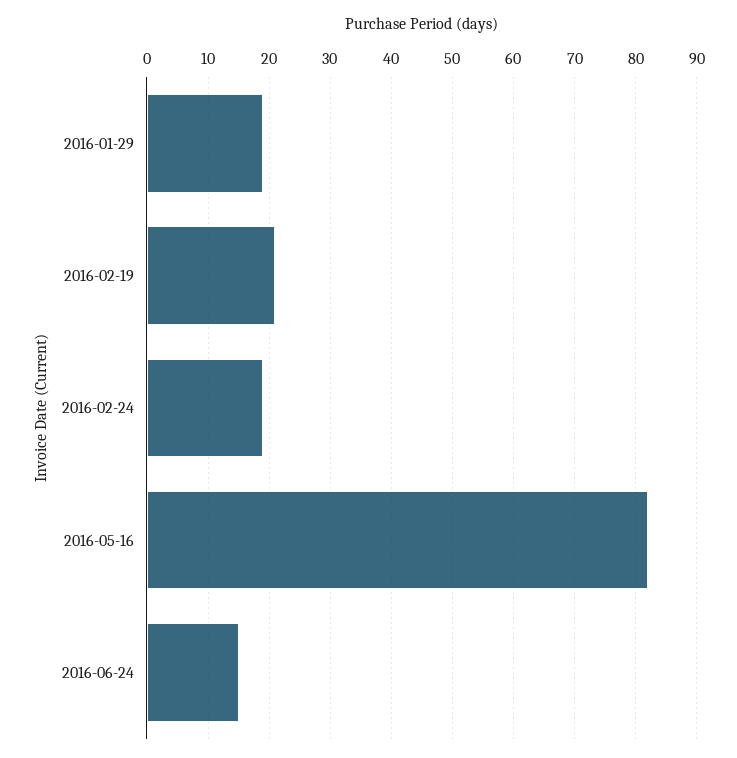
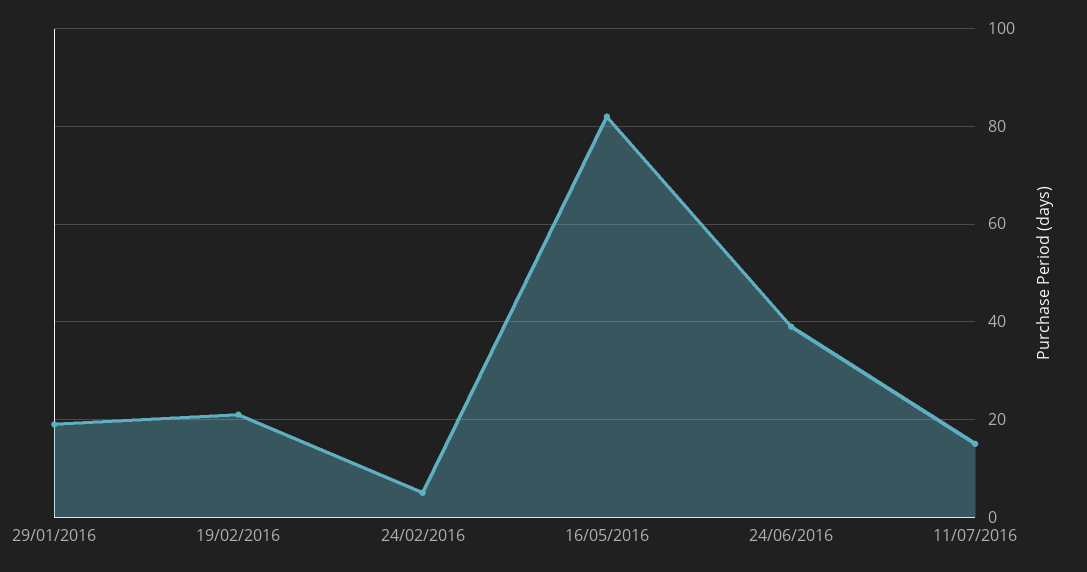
2016-02-24: 19 -> 5
2016-06-24: 15 -> 40
11/07/2016: none -> 15

